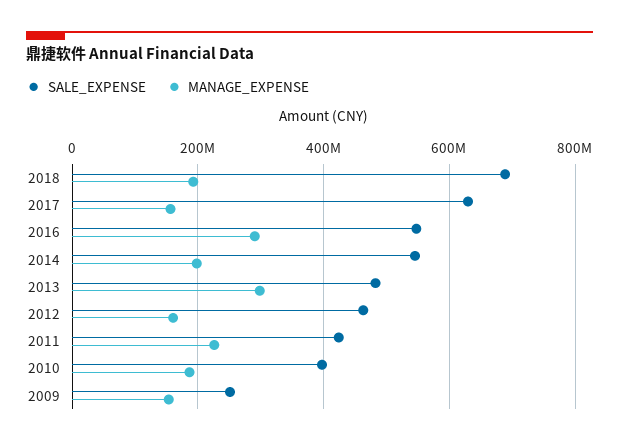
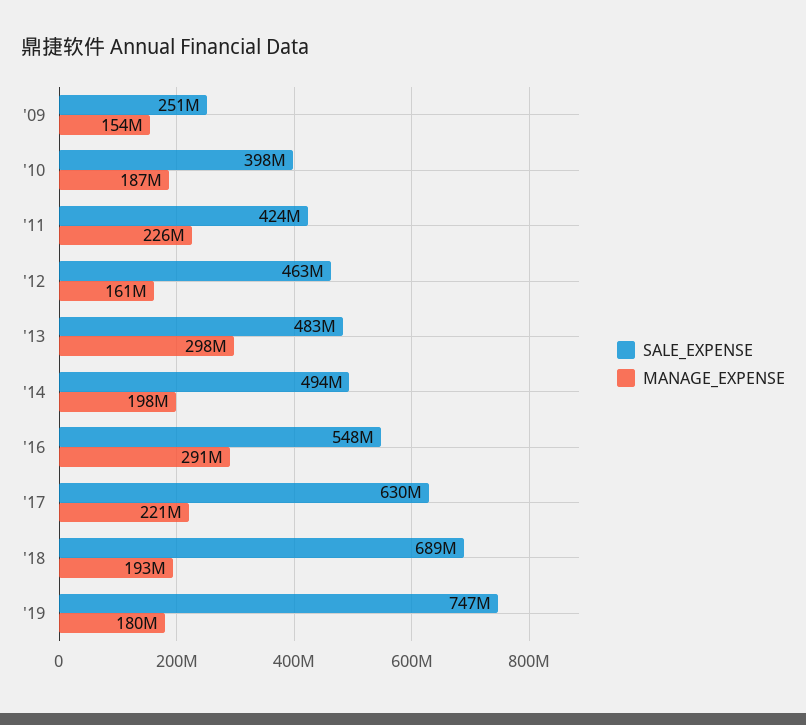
MANAGE_EXPENSE, 2017: 160000000 -> 221000000
SALE_EXPENSE, 2014: 540000000 -> 494000000
SALE_EXPENSE, '19: none -> 747000000
MANAGE_EXPENSE, '19: none -> 180000000

